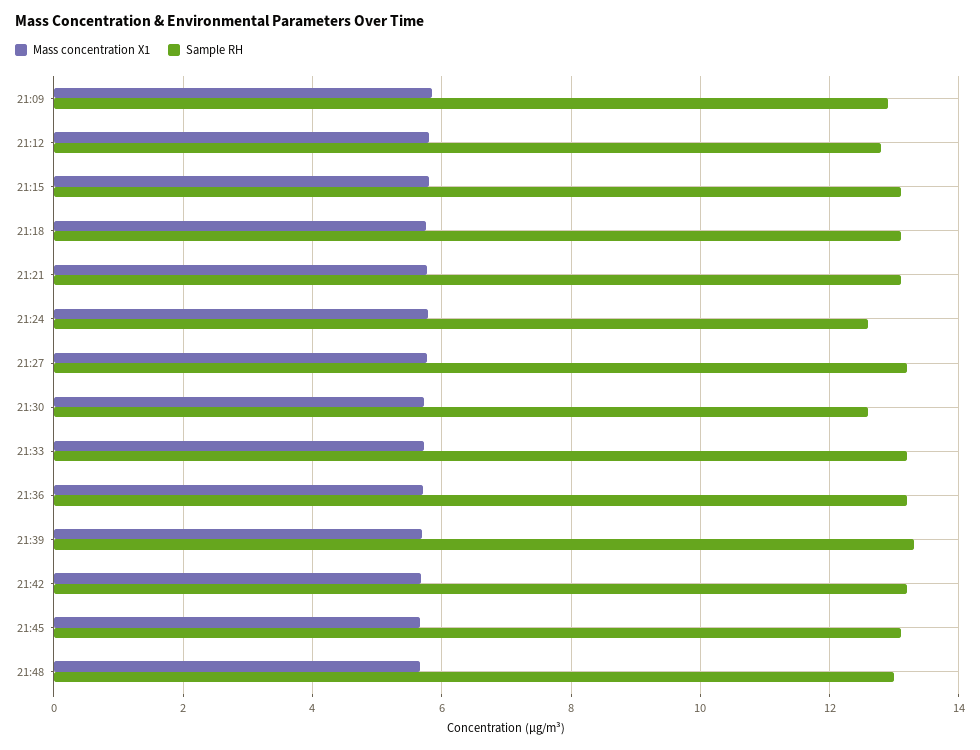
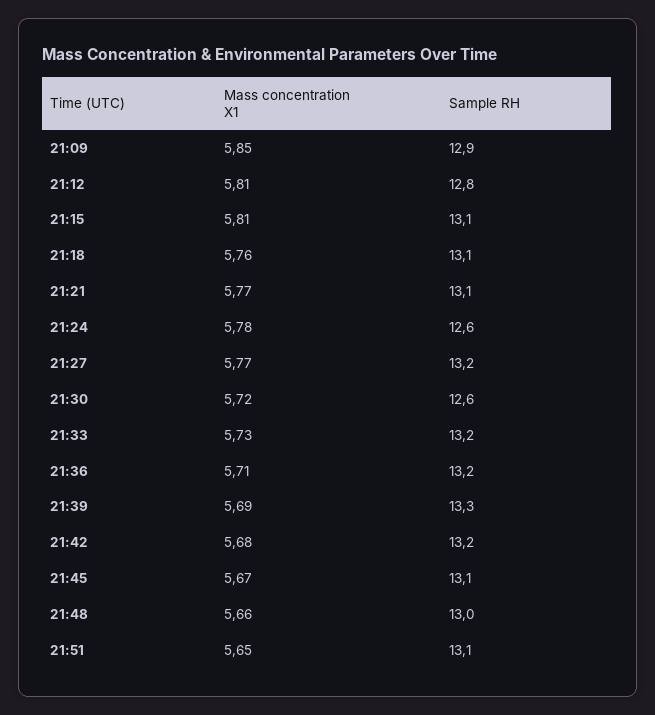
Mass concentration X1, 21:51: none -> 5.65
Sample RH, 21:51: none -> 13.1

